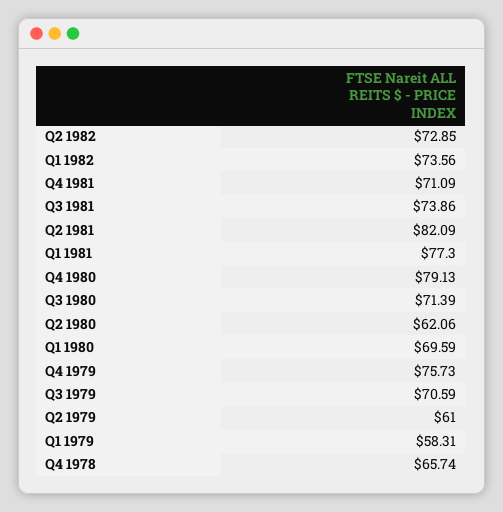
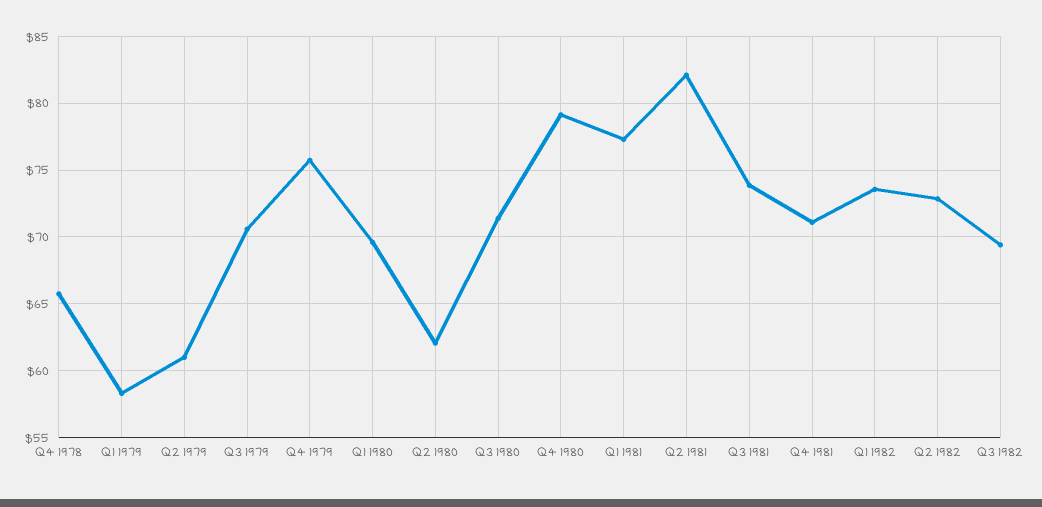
Q3 1982: none -> 69.5

